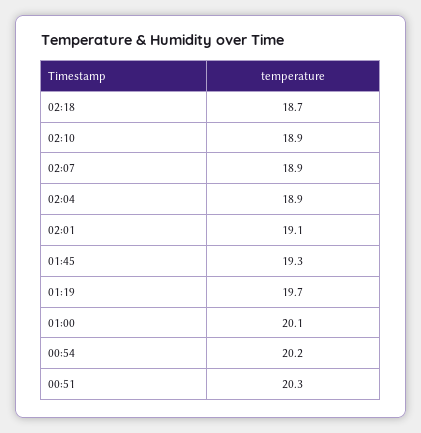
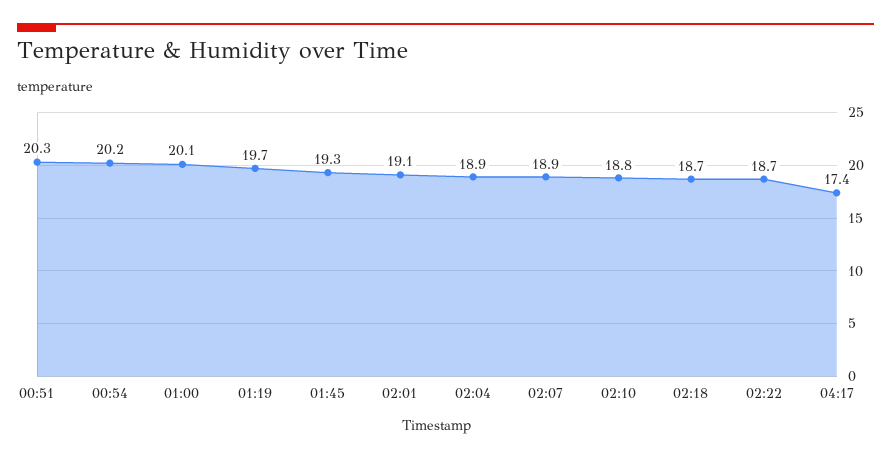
02:10: 18.9 -> 18.8
02:22: none -> 18.7
04:17: none -> 17.4

